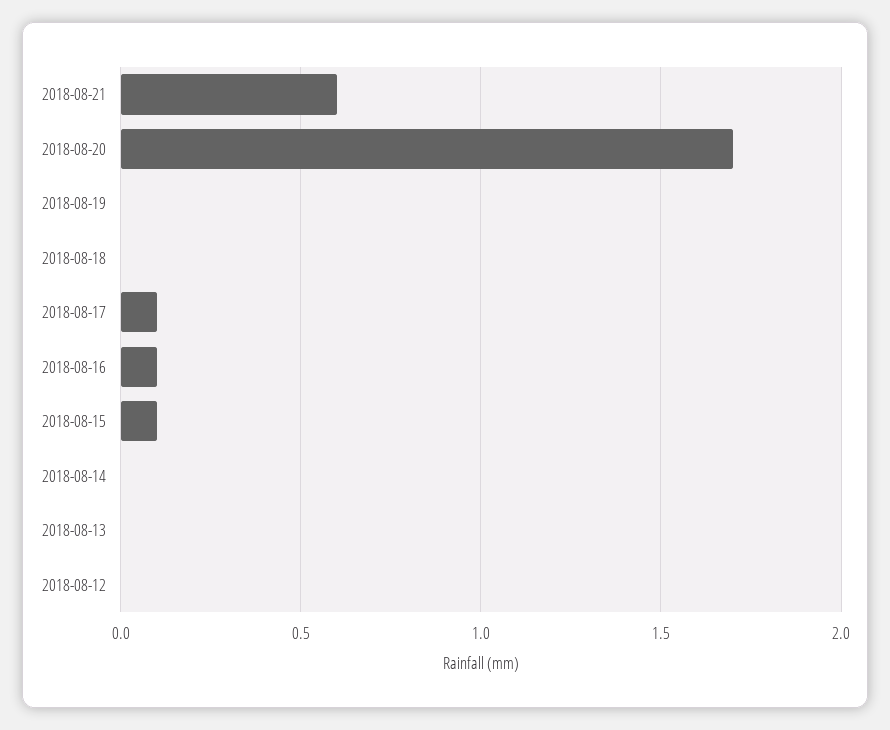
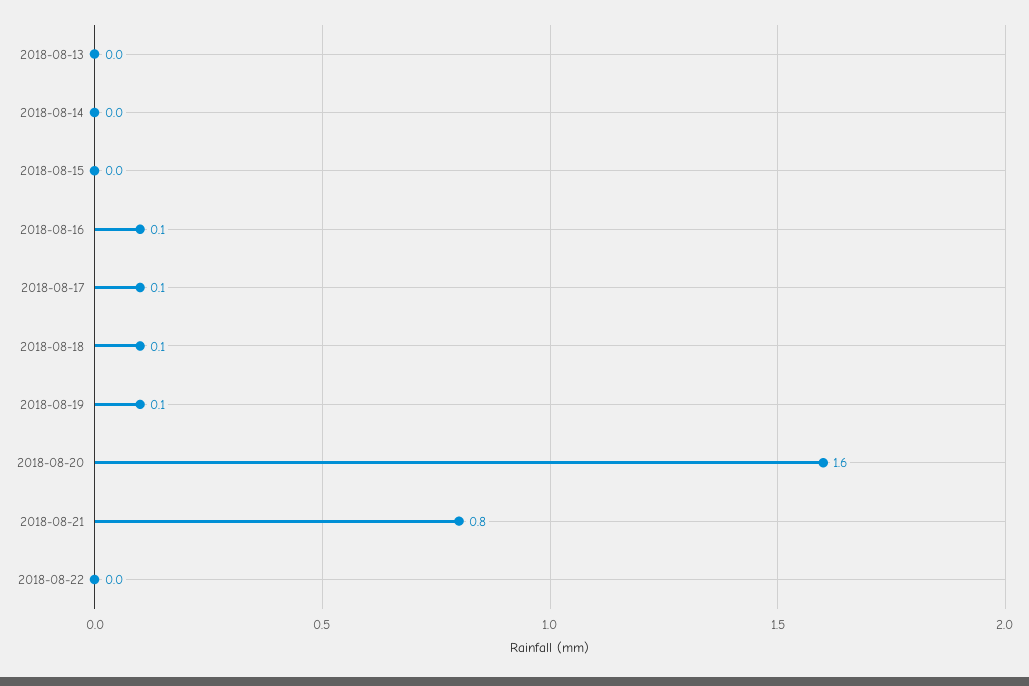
2018-08-21: 0.6 -> 0.8
2018-08-20: 1.7 -> 1.6
2018-08-19: 0 -> 0.1
2018-08-18: 0 -> 0.1
2018-08-15: 0.1 -> 0
2018-08-12: 0 -> none
2018-08-22: none -> 0

